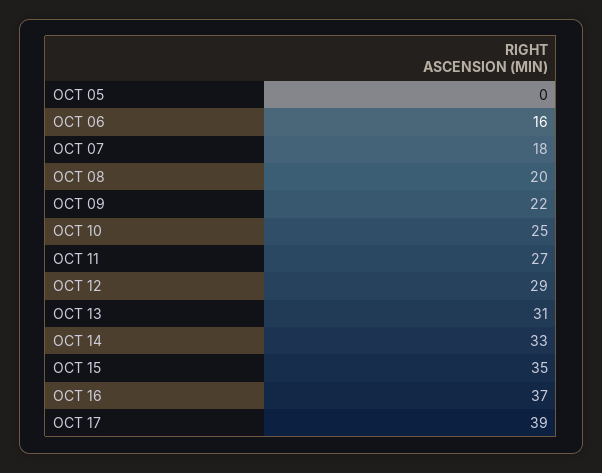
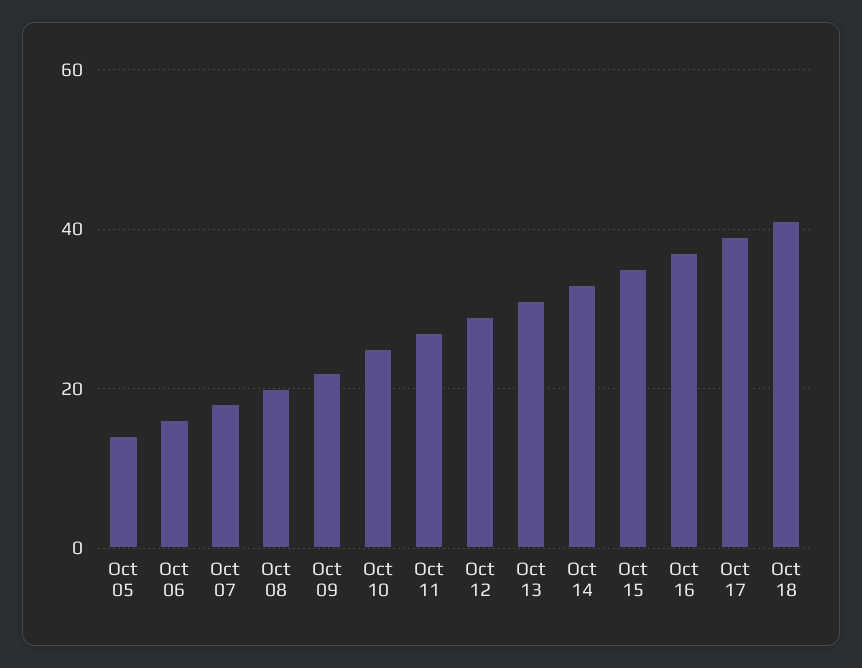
OCT 05: 0 -> 15
Oct 18: none -> 40

